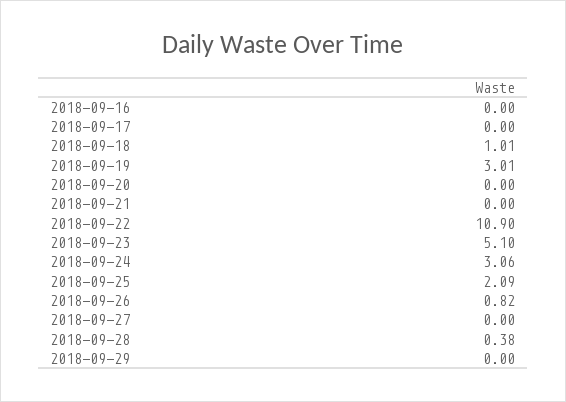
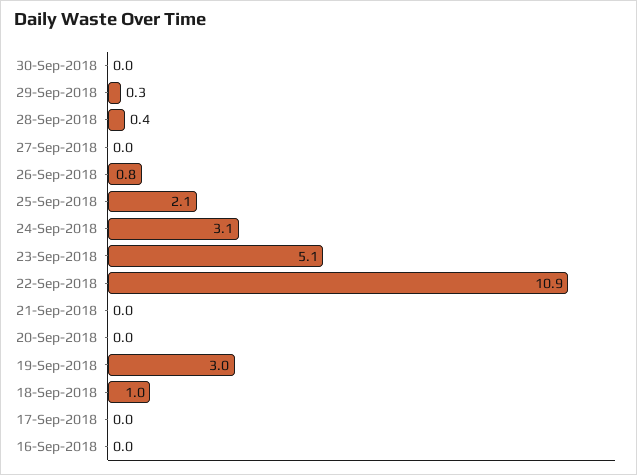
2018-09-29: 0 -> 0.3
30-Sep-2018: none -> 0

